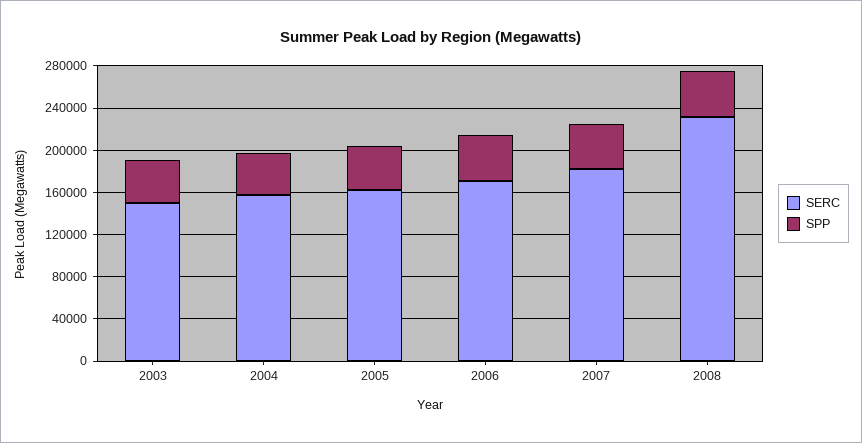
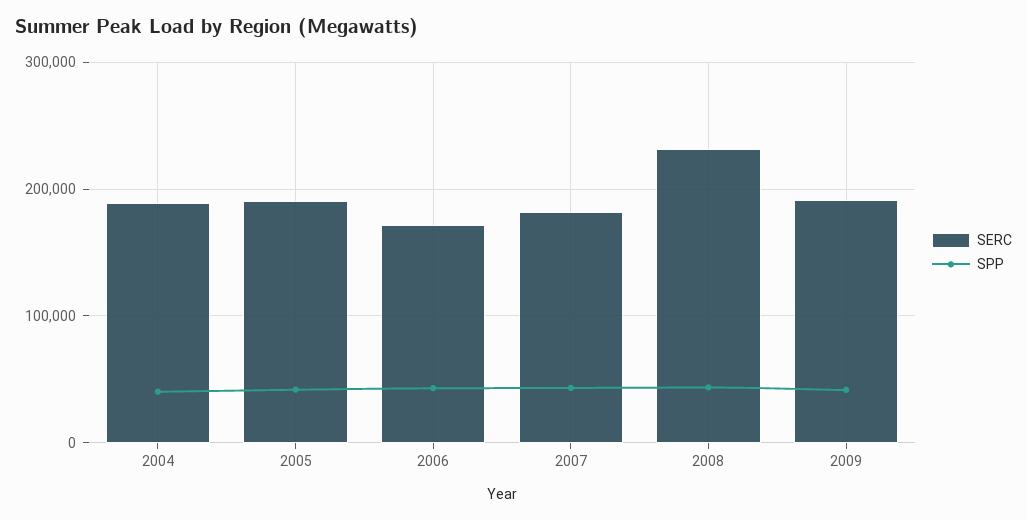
SERC, 2003: 150000 -> none
SPP, 2003: 40000 -> none
SERC, 2004: 160000 -> 190000
SERC, 2005: 160000 -> 190000
SERC, 2009: none -> 190000
SPP, 2009: none -> 40000

